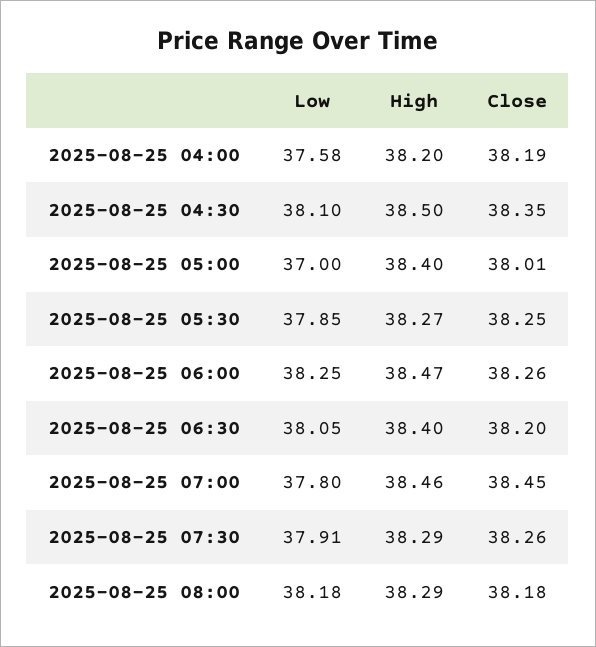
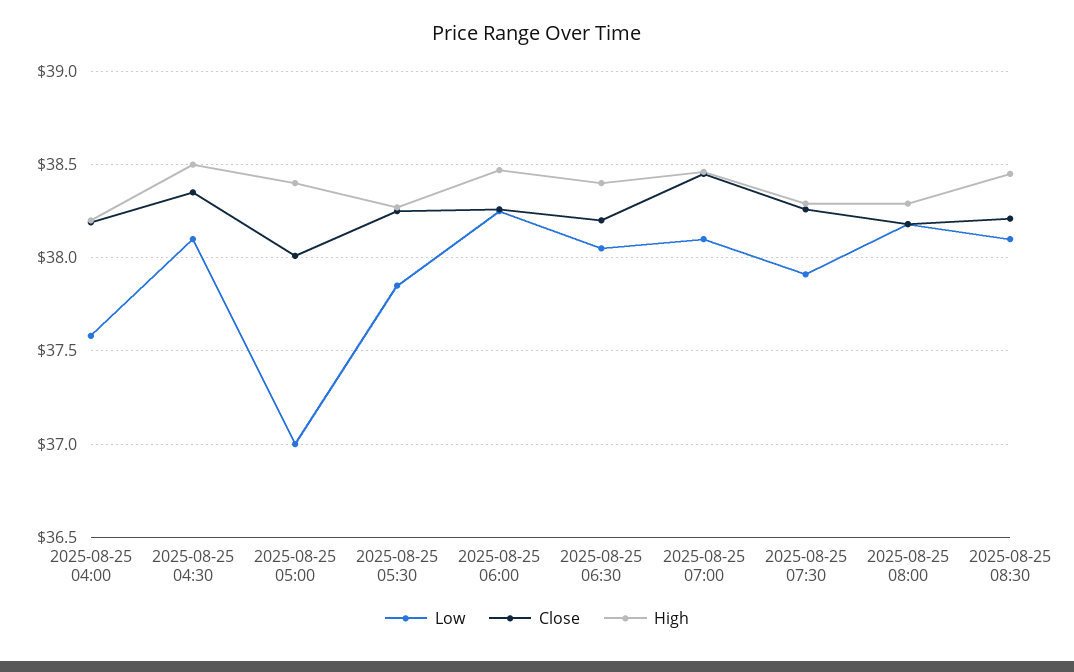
Low, 2025-08-25 07:00: 37.8 -> 38.1
Low, 2025-08-25 08:30: none -> 38.1
Close, 2025-08-25 08:30: none -> 38.2
High, 2025-08-25 08:30: none -> 38.45

